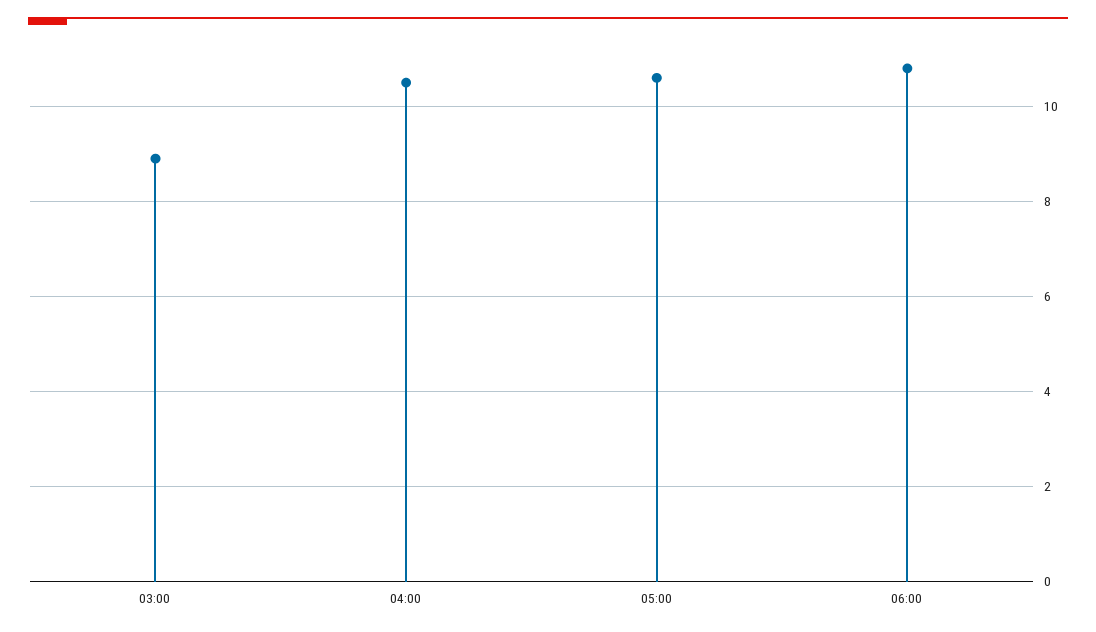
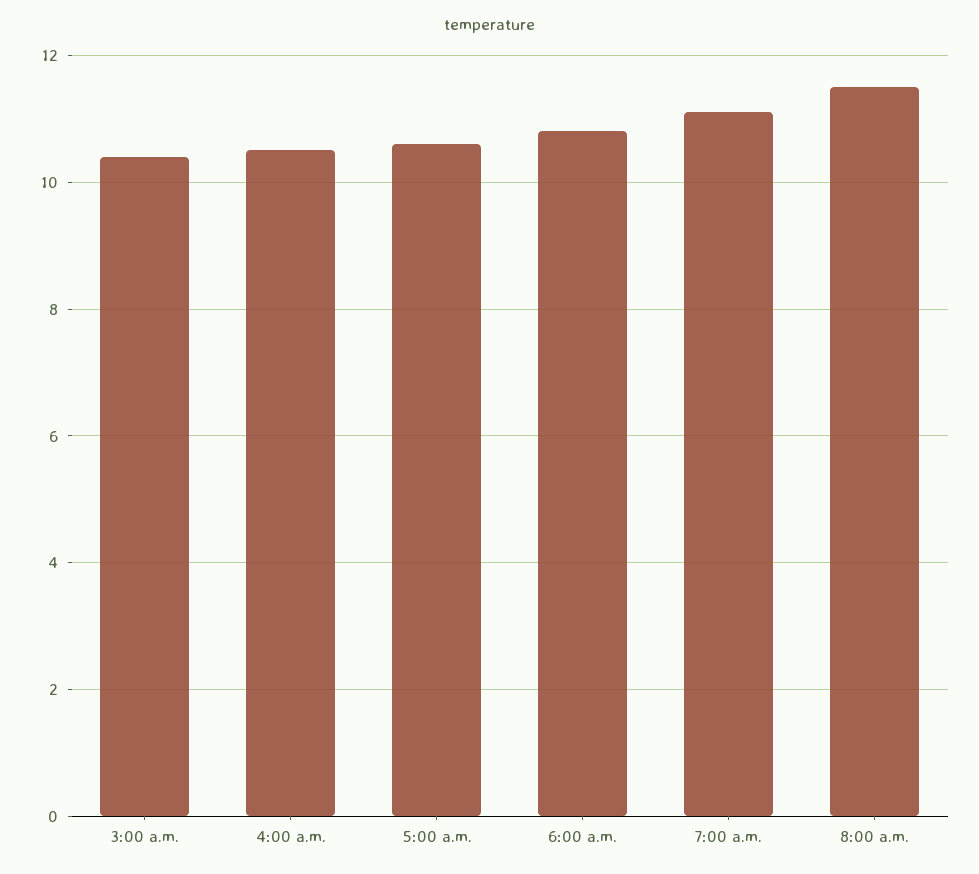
03:00: 9 -> 10.5
7:00 a.m.: none -> 11
8:00 a.m.: none -> 11.5

